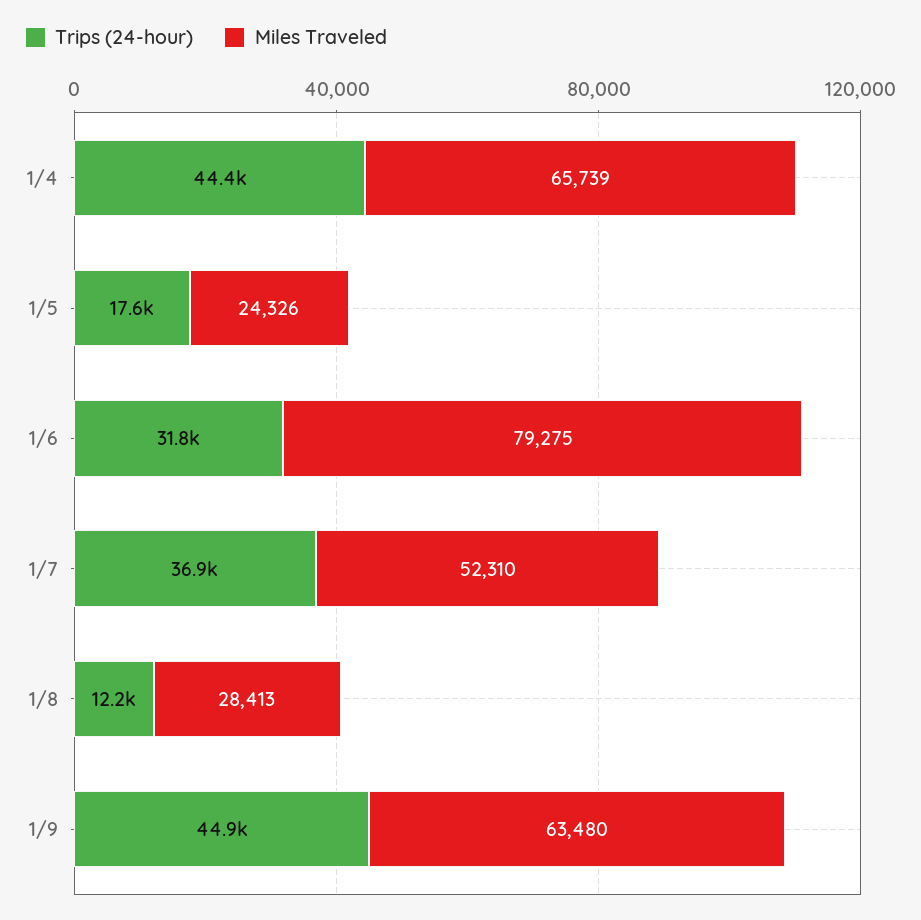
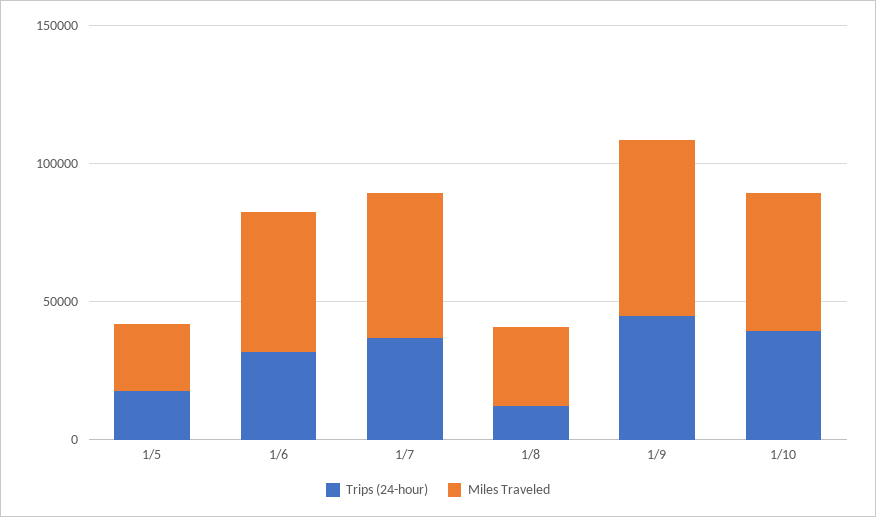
Trips (24-hour), 1/4: 44400 -> none
Miles Traveled, 1/4: 65739 -> none
Miles Traveled, 1/6: 79275 -> 50000
Trips (24-hour), 1/10: none -> 40000
Miles Traveled, 1/10: none -> 50000

